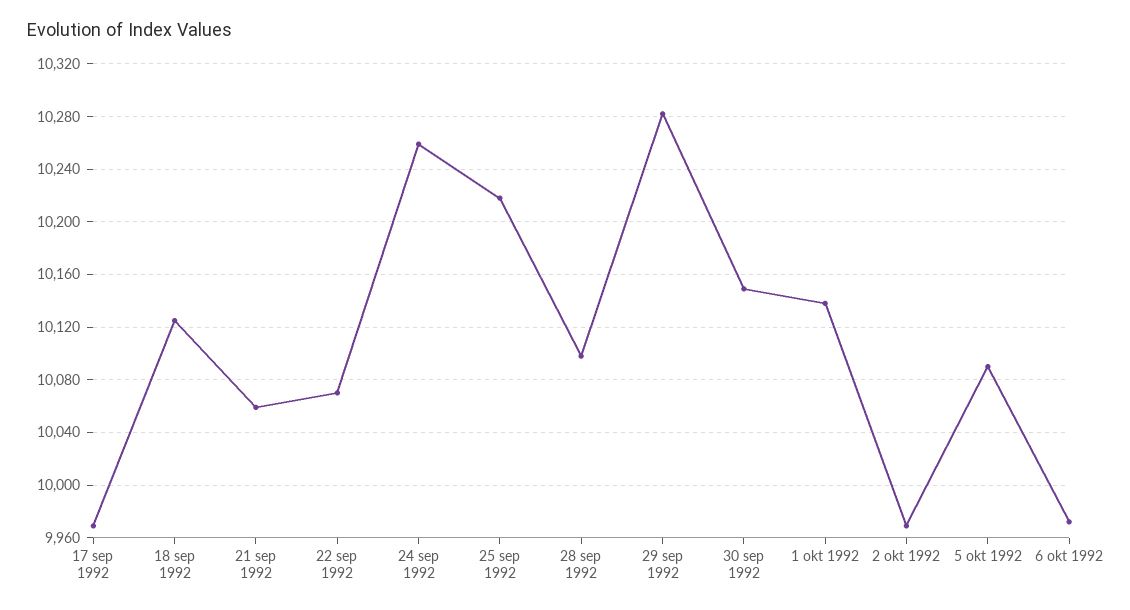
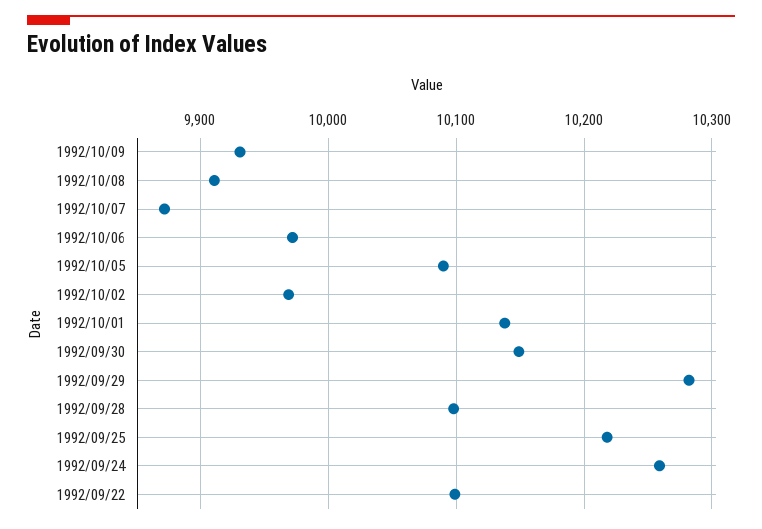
17 sep 1992: 9970 -> none
18 sep 1992: 10125 -> none
21 sep 1992: 10060 -> none
22 sep 1992: 10070 -> 10100
1992/10/09: none -> 9930
1992/10/08: none -> 9910
1992/10/07: none -> 9870

